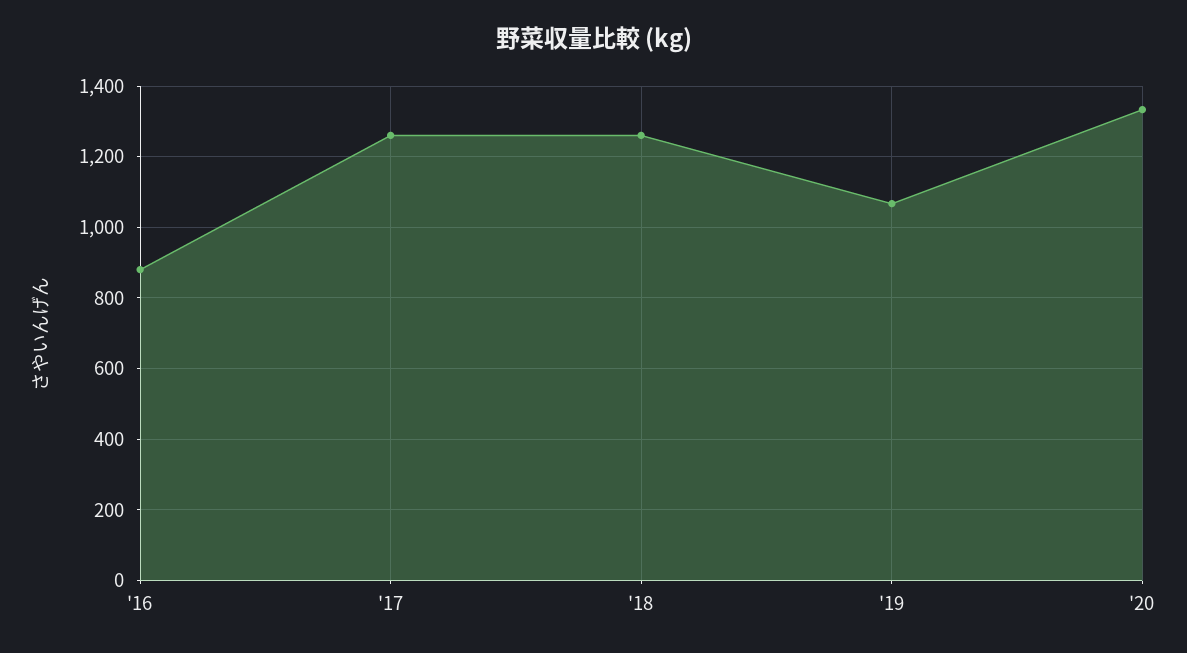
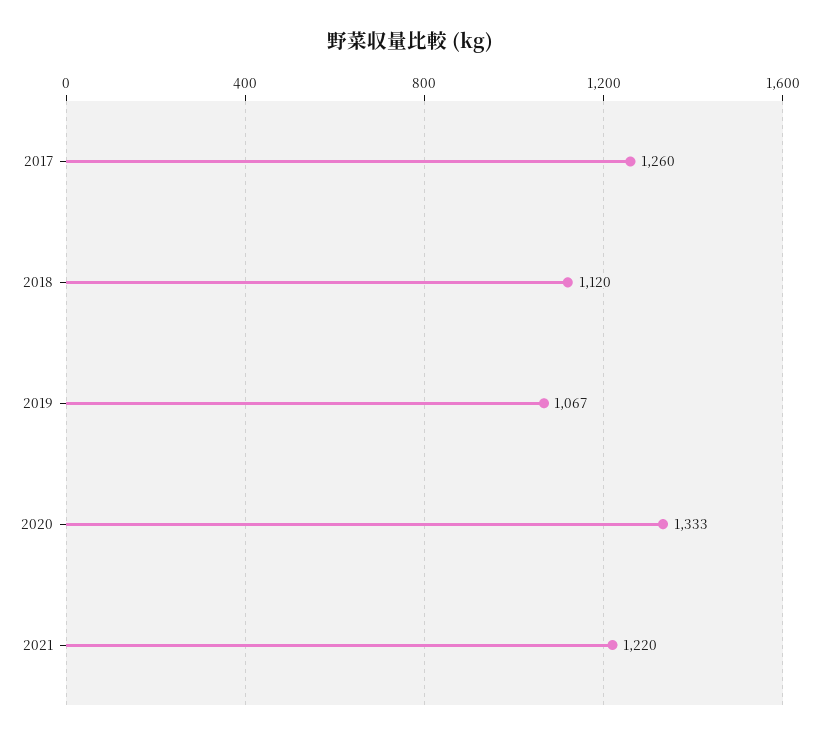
'16: 880 -> none
'18: 1260 -> 1120
2021: none -> 1220

